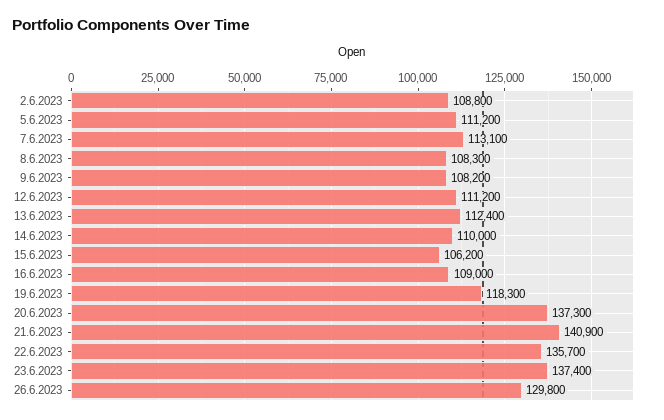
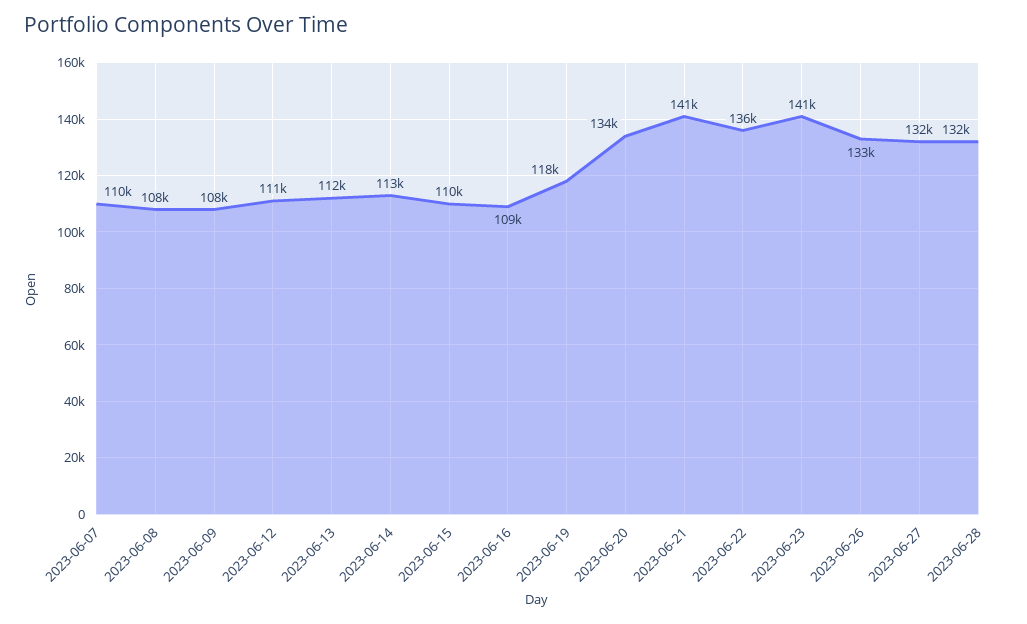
2.6.2023: 108800 -> none
5.6.2023: 111200 -> none
7.6.2023: 113100 -> 110000
14.6.2023: 110000 -> 113000
15.6.2023: 106200 -> 110000
20.6.2023: 137300 -> 134000
23.6.2023: 137400 -> 141000
26.6.2023: 129800 -> 133000
2023-06-27: none -> 132000
2023-06-28: none -> 132000

